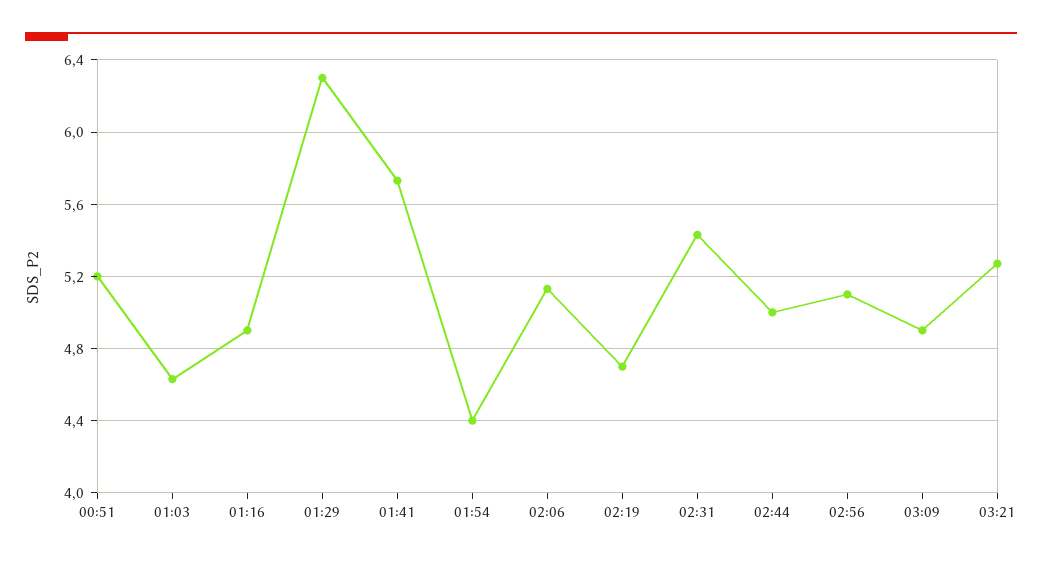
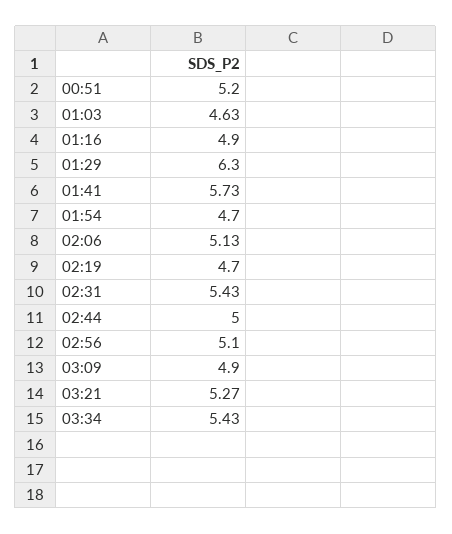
01:54: 4.4 -> 4.7
03:34: none -> 5.43

